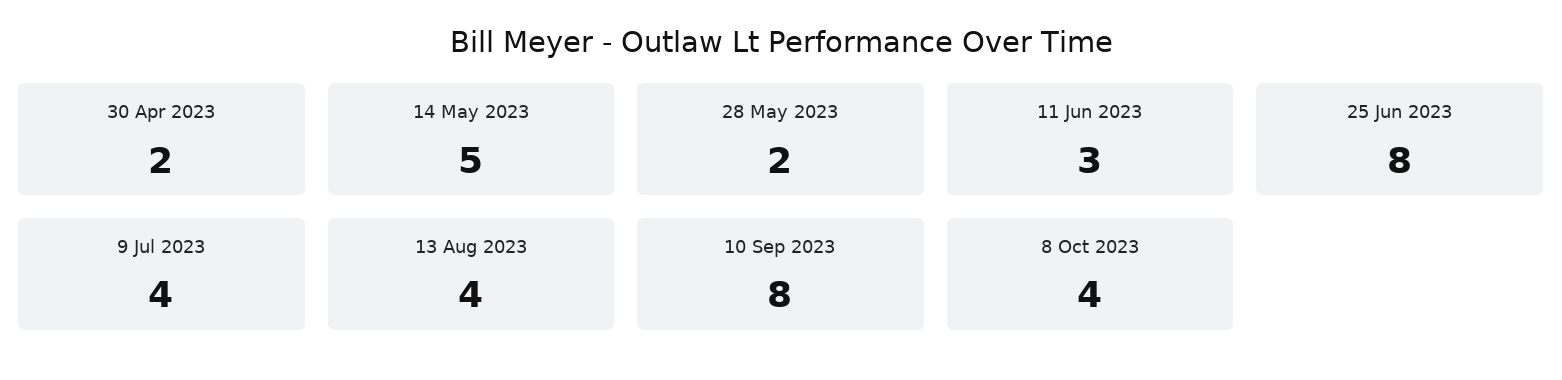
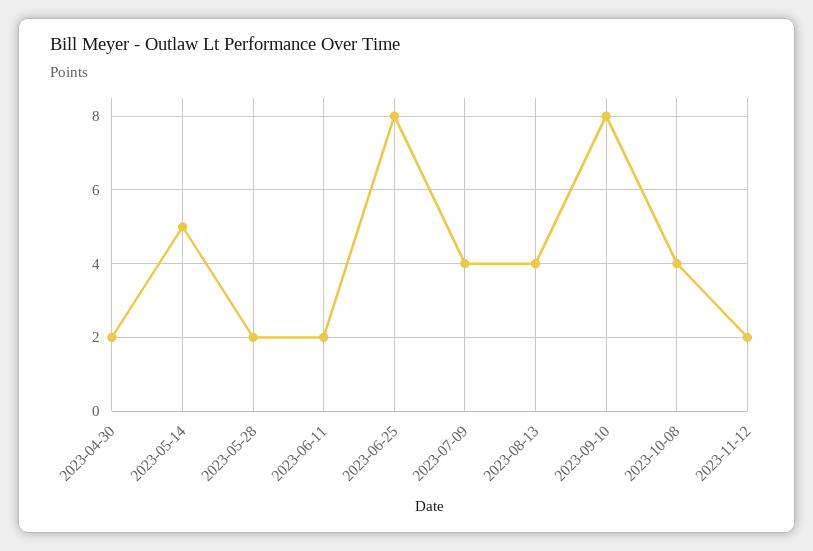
11 Jun 2023: 3 -> 2
2023-11-12: none -> 2

